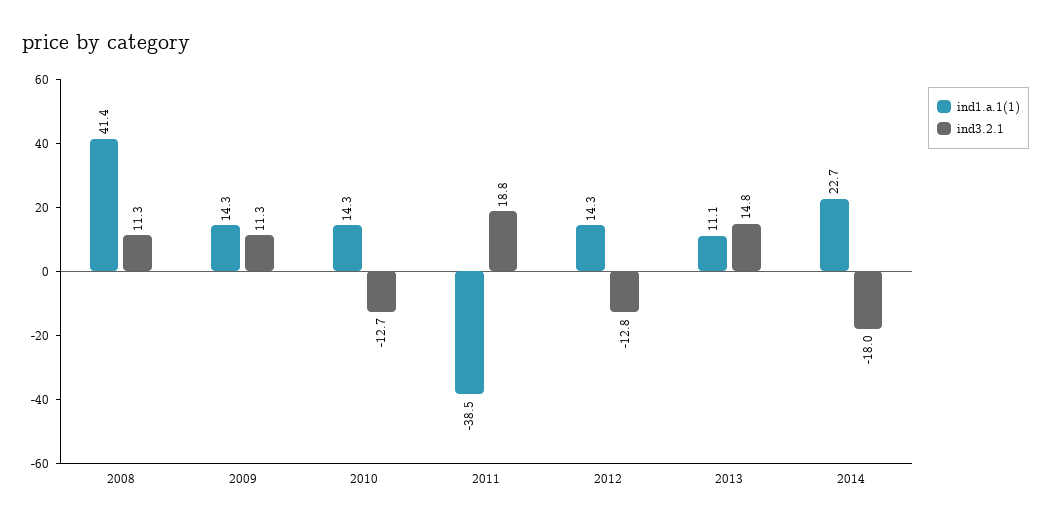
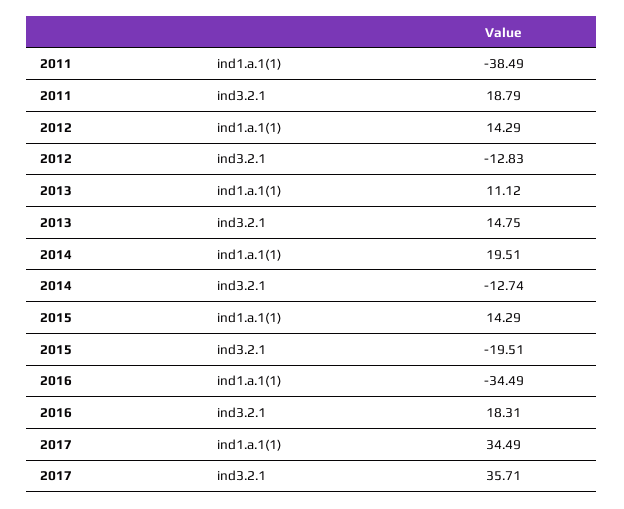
ind1.a.1(1), 2008: 41.4 -> none
ind3.2.1, 2008: 11.3 -> none
ind1.a.1(1), 2009: 14.3 -> none
ind3.2.1, 2009: 11.3 -> none
ind1.a.1(1), 2010: 14.3 -> none
ind3.2.1, 2010: -12.7 -> none
ind1.a.1(1), 2014: 22.7 -> 19.51
ind3.2.1, 2014: -18 -> -12.74
ind1.a.1(1), 2015: none -> 14.29
ind3.2.1, 2015: none -> -19.51
ind1.a.1(1), 2016: none -> -34.49
ind3.2.1, 2016: none -> 18.31
ind1.a.1(1), 2017: none -> 34.49
ind3.2.1, 2017: none -> 35.71

